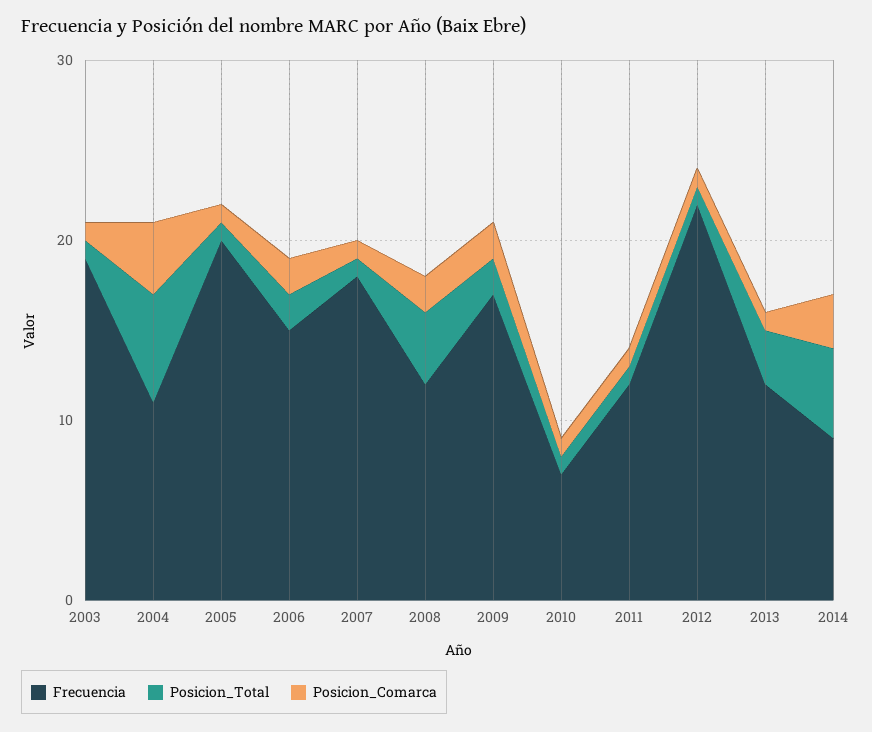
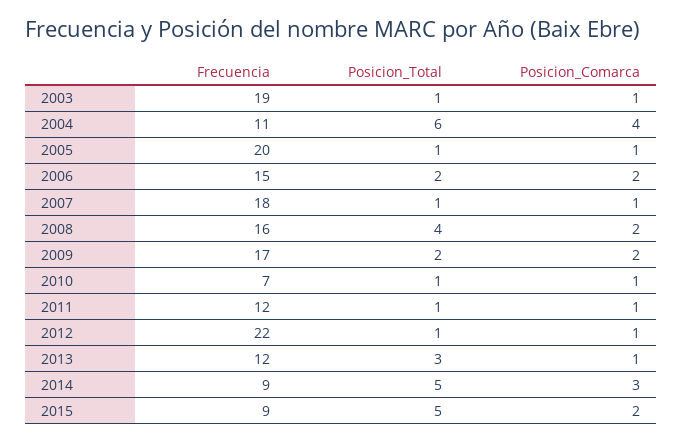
Frecuencia, 2008: 12 -> 16
Frecuencia, 2015: none -> 9
Posicion_Total, 2015: none -> 5
Posicion_Comarca, 2015: none -> 2

